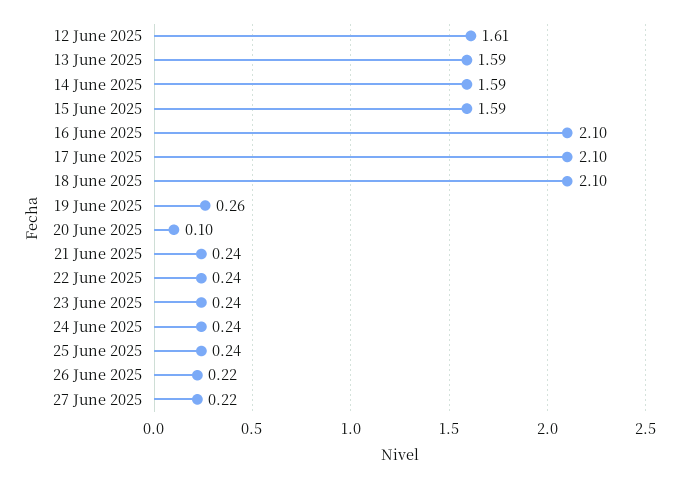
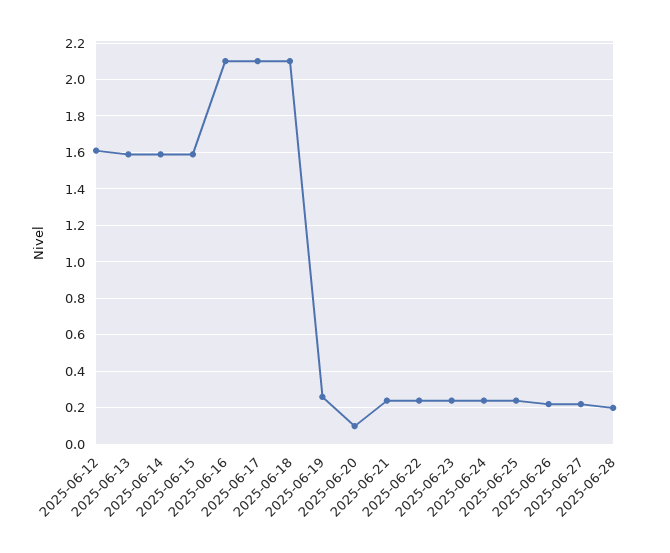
2025-06-28: none -> 0.2

